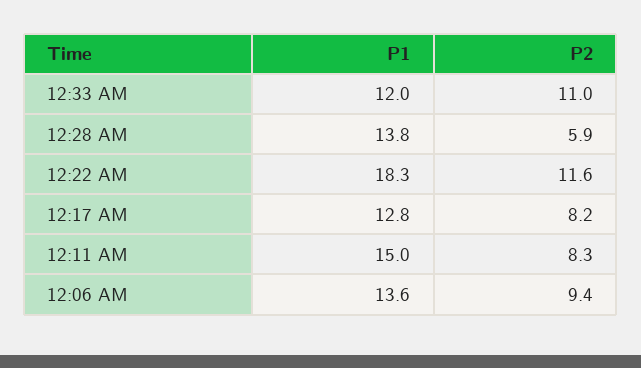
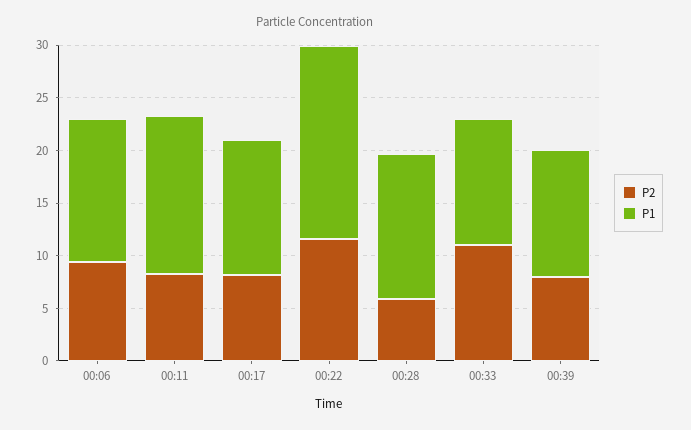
P2, 00:39: none -> 8
P1, 00:39: none -> 12

